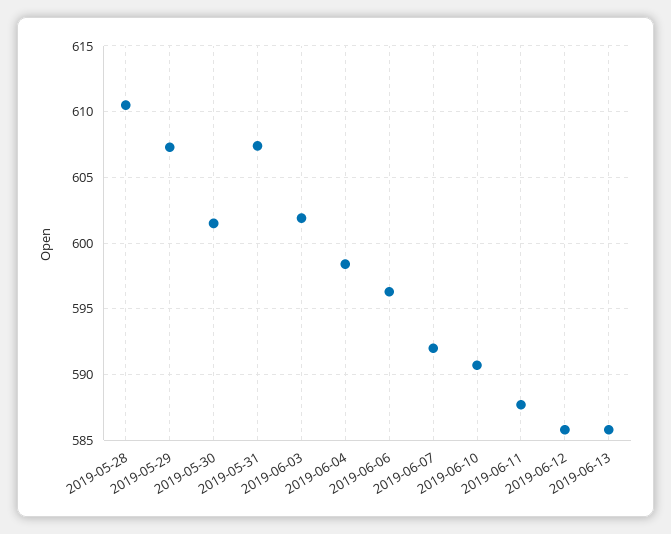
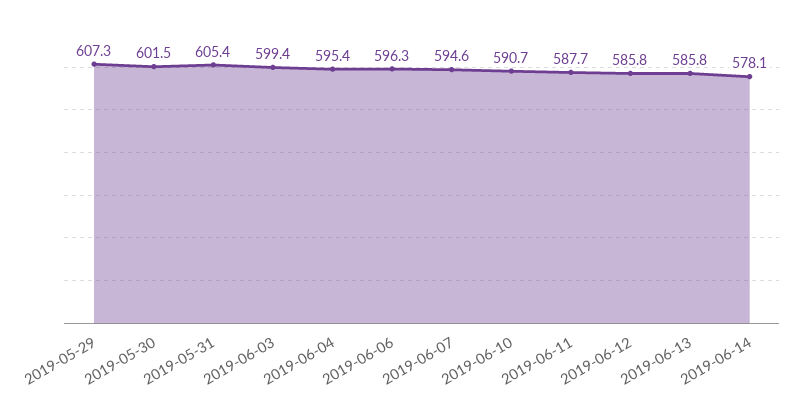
2019-05-28: 610.5 -> none
2019-05-31: 607.5 -> 605.4
2019-06-03: 602 -> 599.4
2019-06-04: 598.5 -> 595.4
2019-06-07: 592 -> 594.6
2019-06-14: none -> 578.1

